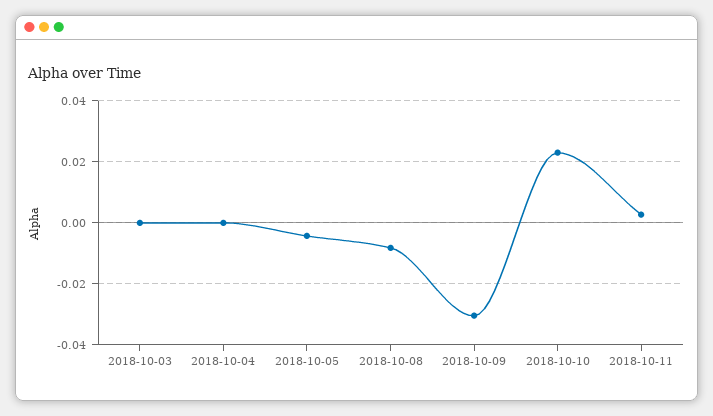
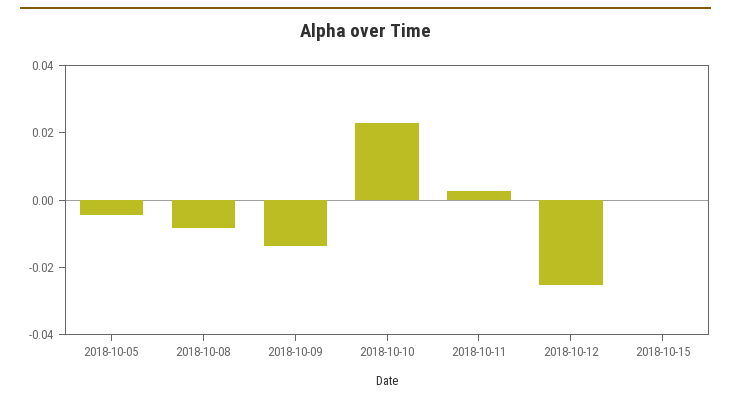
2018-10-03: 0 -> none
2018-10-04: 0 -> none
2018-10-09: -0.03 -> -0.015
2018-10-12: none -> -0.025
2018-10-15: none -> 0

